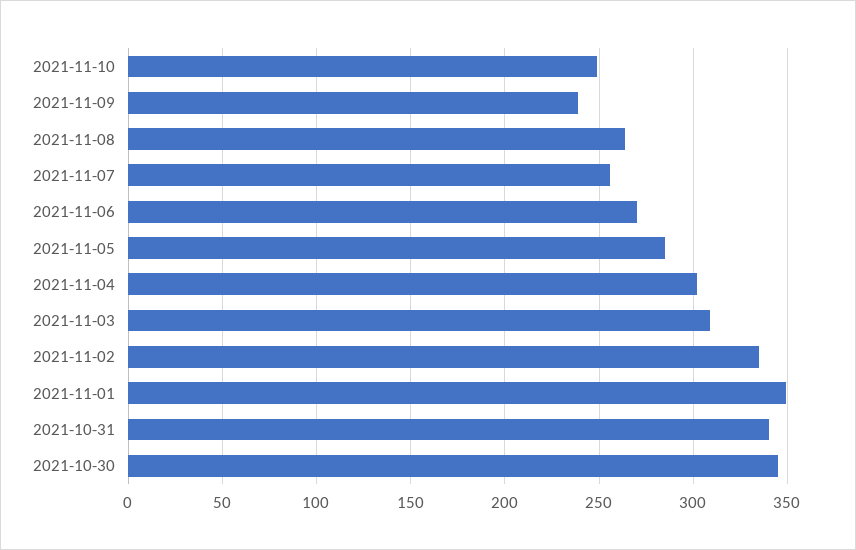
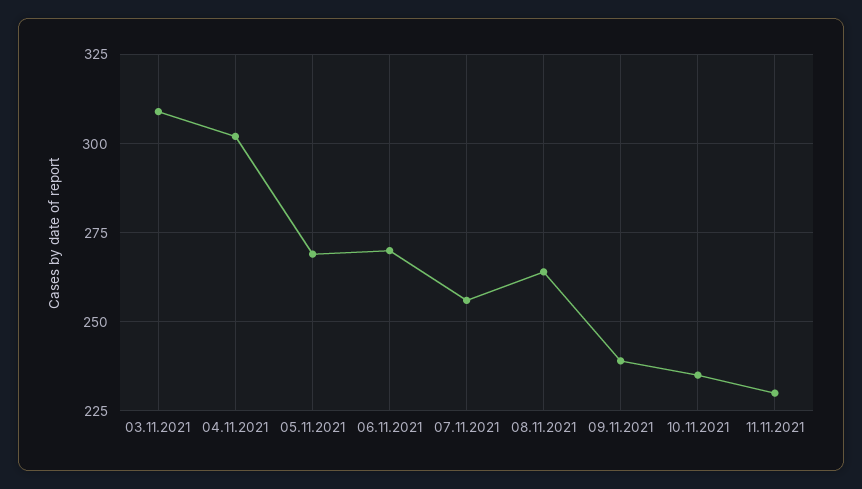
2021-11-10: 250 -> 235
2021-11-05: 285 -> 270
2021-11-02: 335 -> none
2021-11-01: 350 -> none
2021-10-31: 340 -> none
2021-10-30: 345 -> none
11.11.2021: none -> 230

